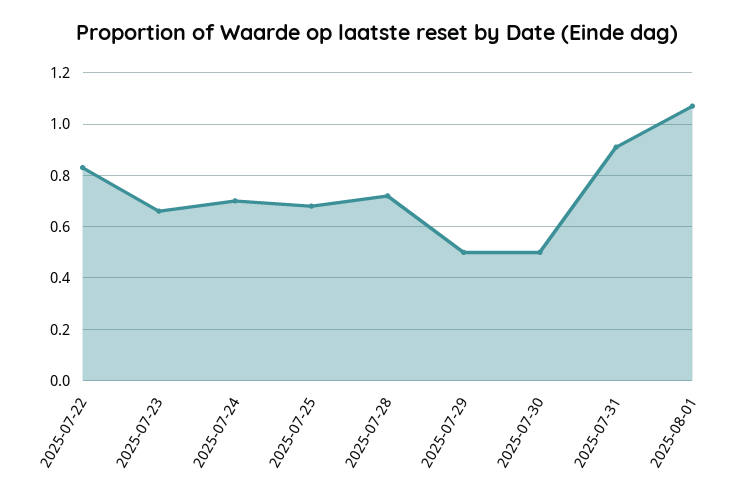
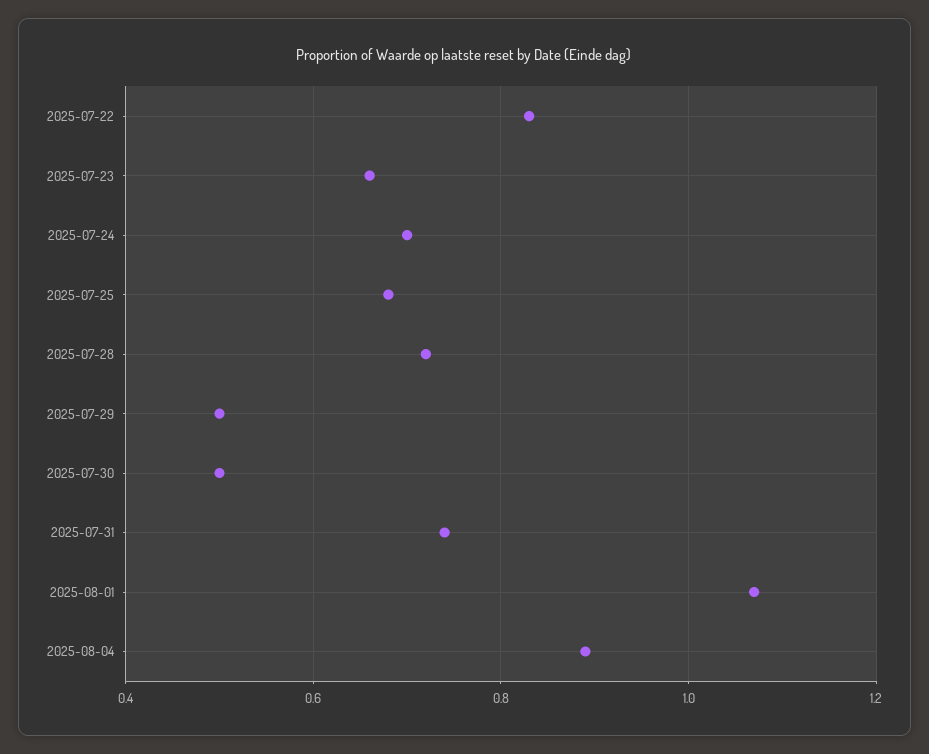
2025-07-31: 0.9 -> 0.75
2025-08-04: none -> 0.9

